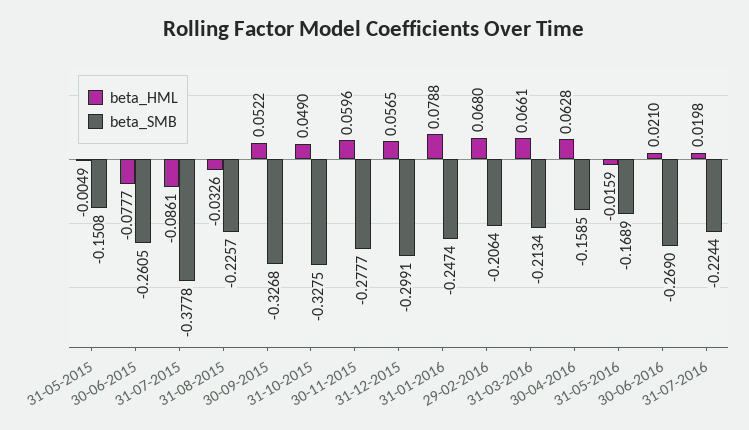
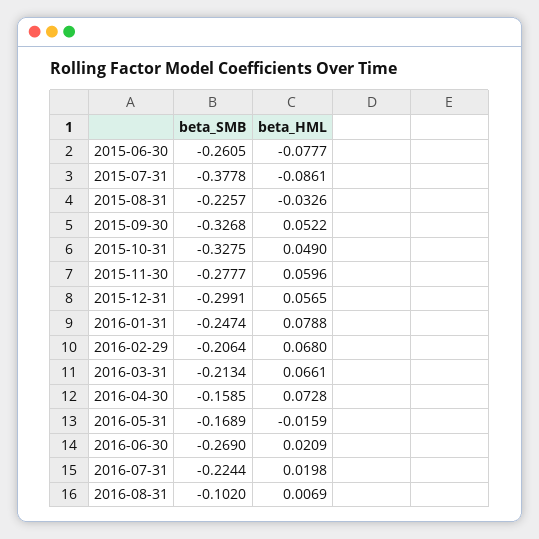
beta_HML, 31-05-2015: -0.0049 -> none
beta_SMB, 31-05-2015: -0.1508 -> none
beta_HML, 30-04-2016: 0.0628 -> 0.0728
beta_HML, 30-06-2016: 0.021 -> 0.0209
beta_SMB, 2016-08-31: none -> -0.102
beta_HML, 2016-08-31: none -> 0.0069

